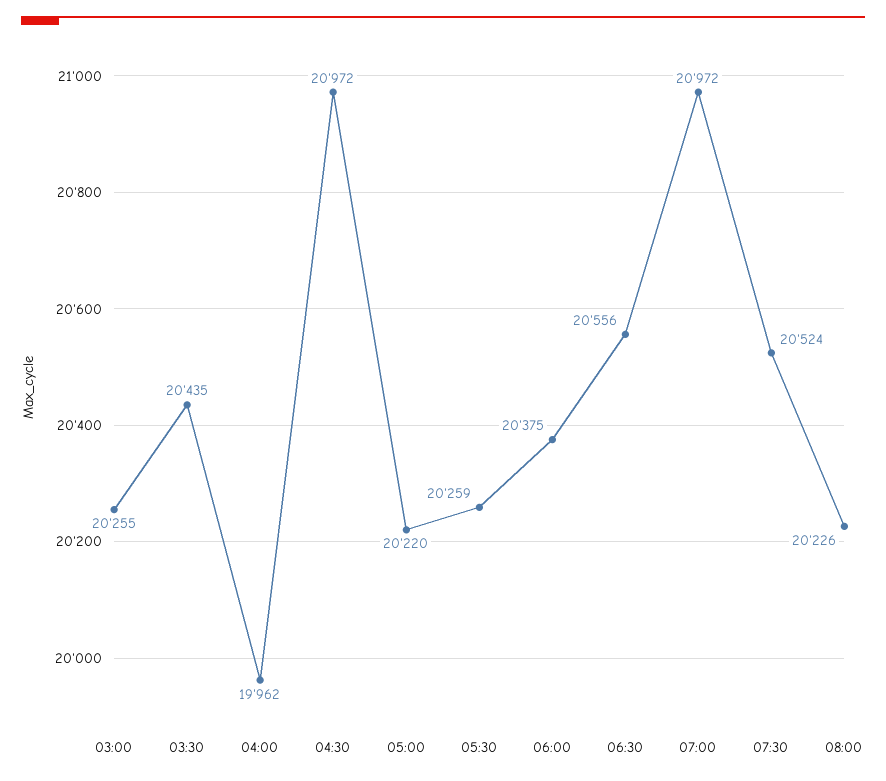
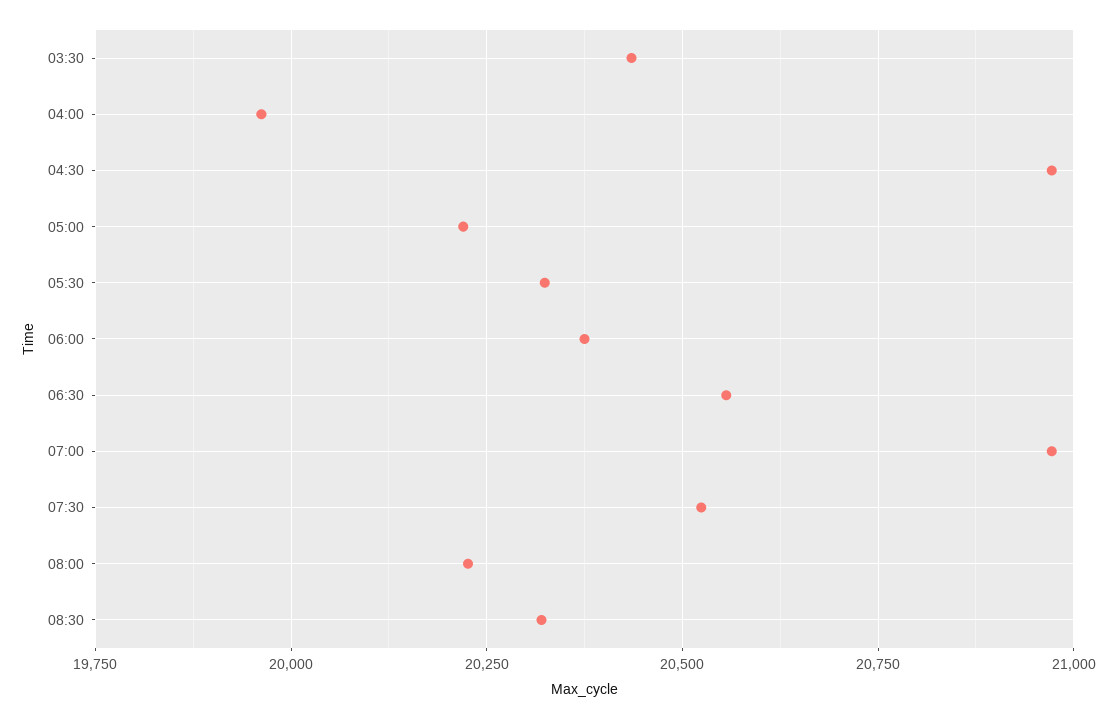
03:00: 20255 -> none
05:30: 20259 -> 20325
08:30: none -> 20325

